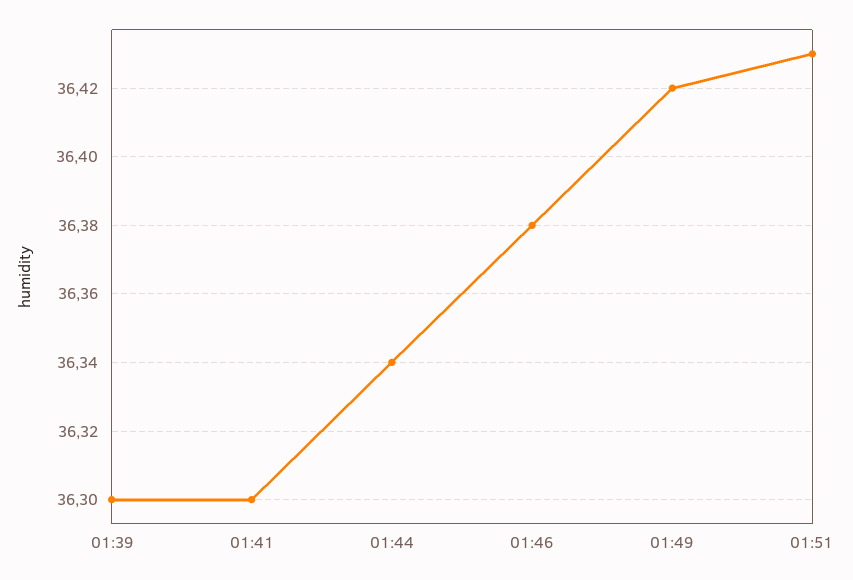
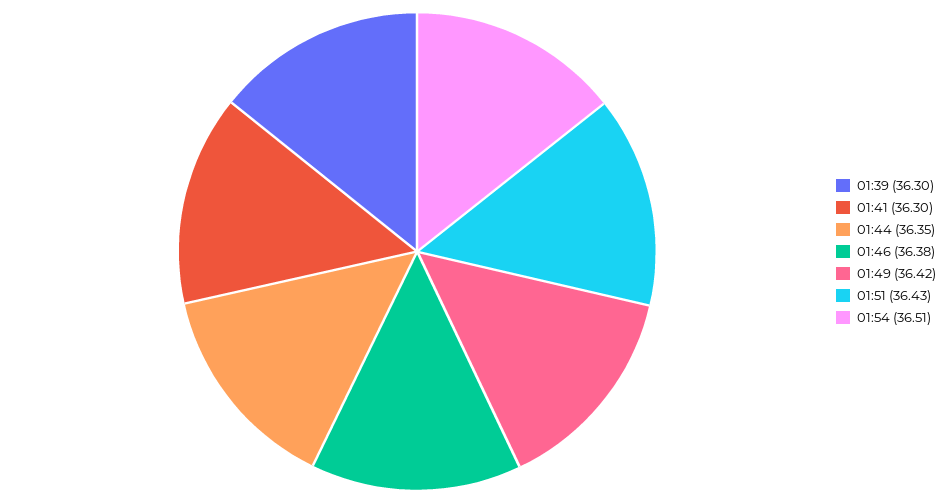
01:44: 36.34 -> 36.35
01:54: none -> 36.51

